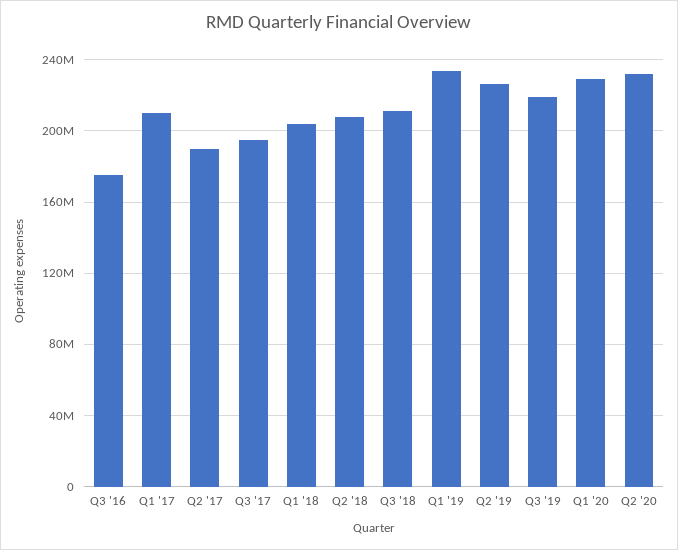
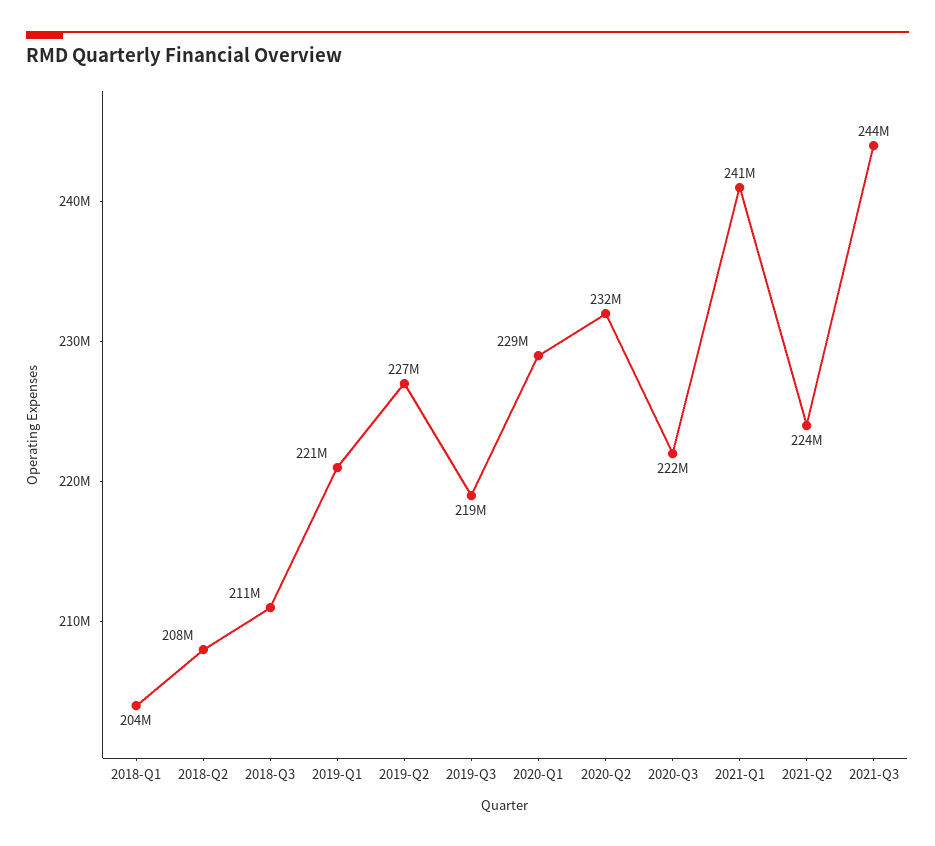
Q3 '16: 175000000 -> none
Q1 '17: 210000000 -> none
Q2 '17: 190000000 -> none
Q3 '17: 195000000 -> none
Q1 '19: 235000000 -> 221000000
2020-Q3: none -> 222000000
2021-Q1: none -> 241000000
2021-Q2: none -> 224000000
2021-Q3: none -> 244000000

